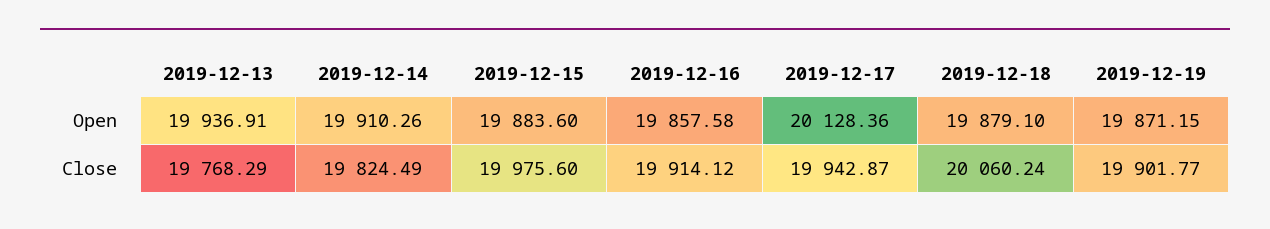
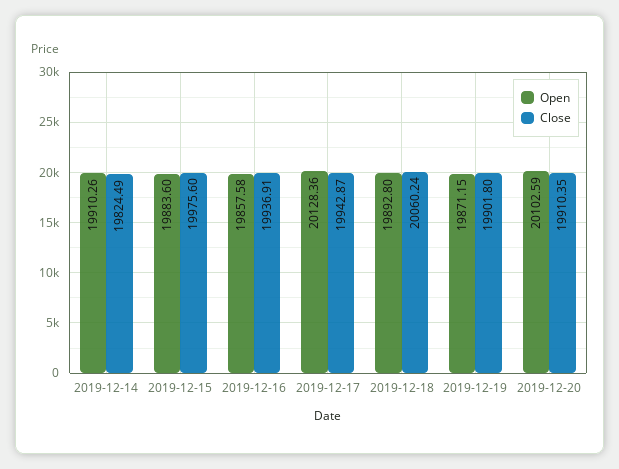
Open, 2019-12-13: 19936.91 -> none
Open, 2019-12-18: 19879.1 -> 19892.8
Close, 2019-12-13: 19768.29 -> none
Close, 2019-12-16: 19914.12 -> 19936.91
Close, 2019-12-19: 19901.77 -> 19901.8
Open, 2019-12-20: none -> 20102.59
Close, 2019-12-20: none -> 19910.35

